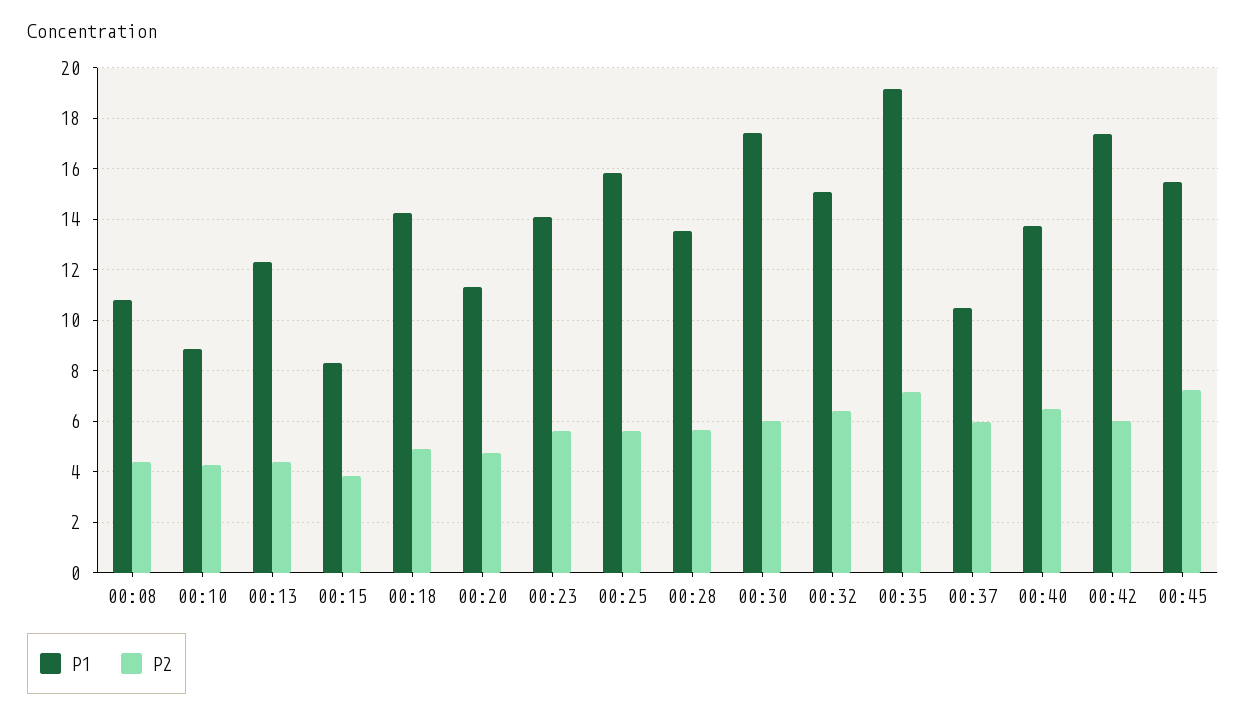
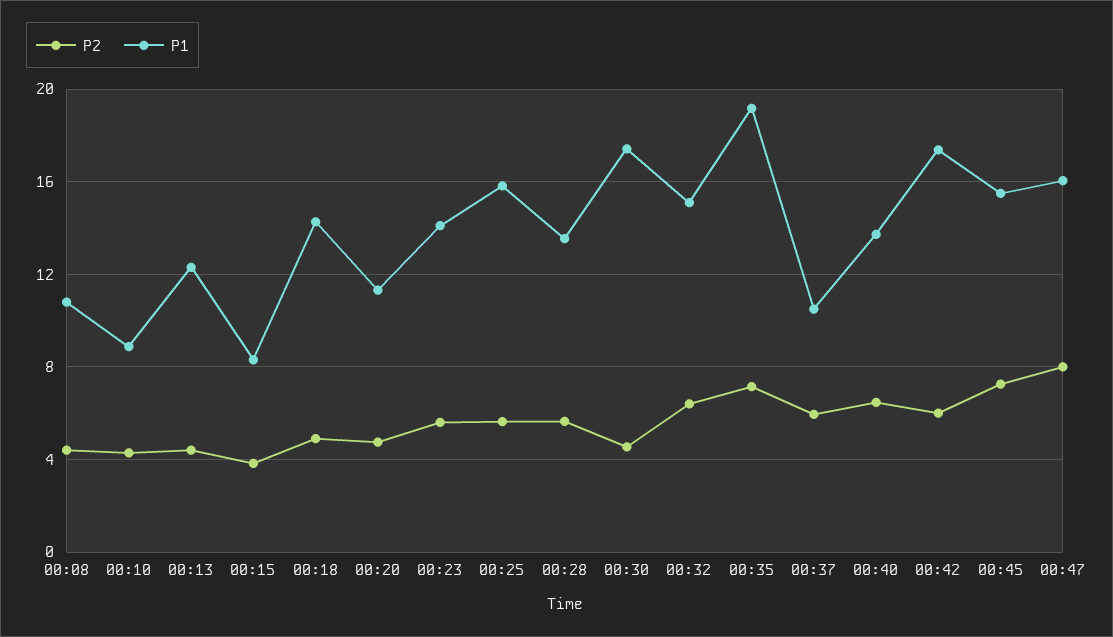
P2, 00:30: 6 -> 4.5
P2, 00:47: none -> 8
P1, 00:47: none -> 16

